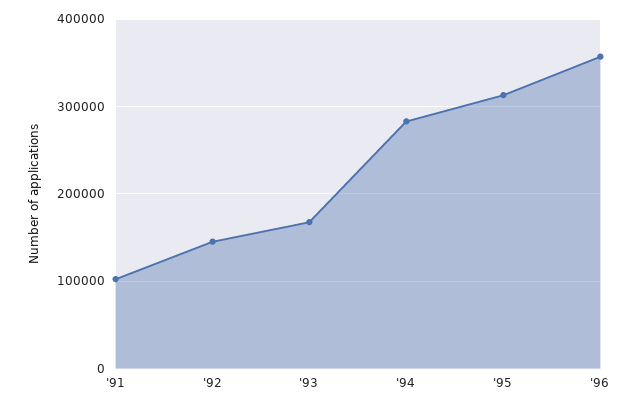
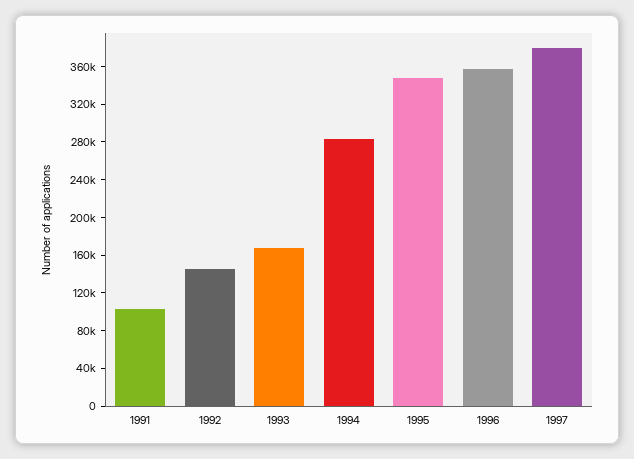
'95: 310000 -> 350000
1997: none -> 380000

